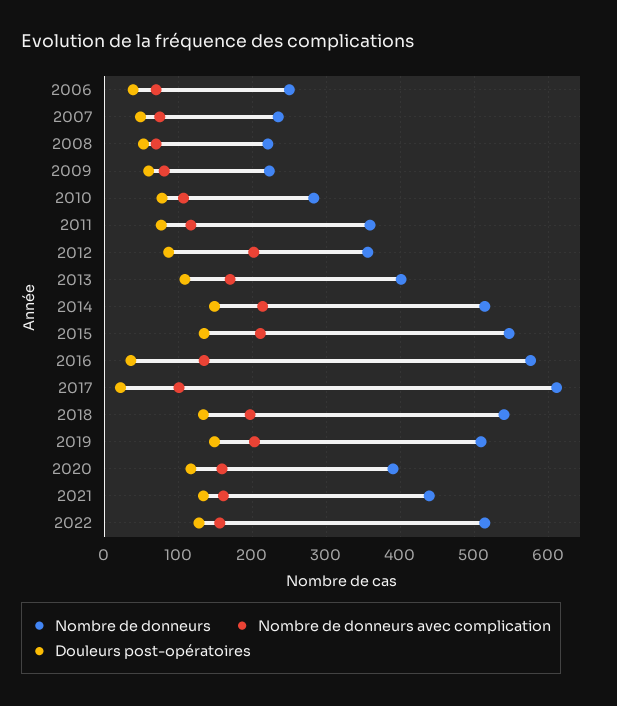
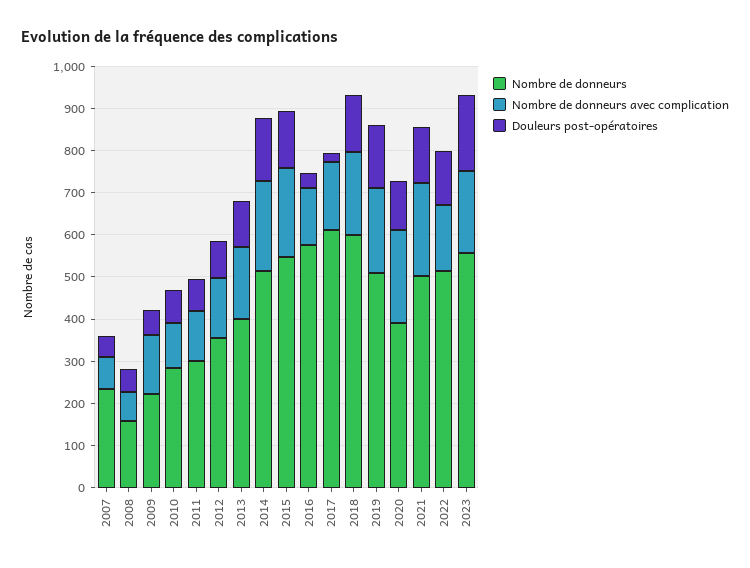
Nombre de donneurs, 2006: 250 -> none
Nombre de donneurs avec complication, 2006: 70 -> none
Douleurs post-opératoires, 2006: 40 -> none
Nombre de donneurs, 2008: 220 -> 160
Nombre de donneurs avec complication, 2009: 80 -> 140
Nombre de donneurs, 2011: 360 -> 300
Nombre de donneurs avec complication, 2012: 200 -> 140
Nombre de donneurs avec complication, 2017: 100 -> 160
Nombre de donneurs, 2018: 540 -> 600
Nombre de donneurs avec complication, 2020: 160 -> 220
Nombre de donneurs, 2021: 440 -> 500
Nombre de donneurs avec complication, 2021: 160 -> 220
Nombre de donneurs, 2023: none -> 560
Nombre de donneurs avec complication, 2023: none -> 200
Douleurs post-opératoires, 2023: none -> 180

